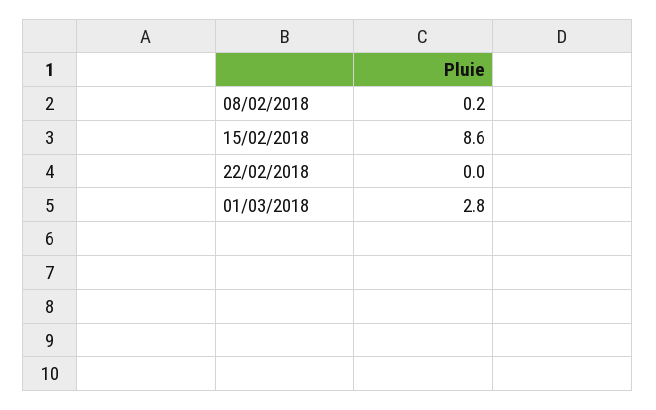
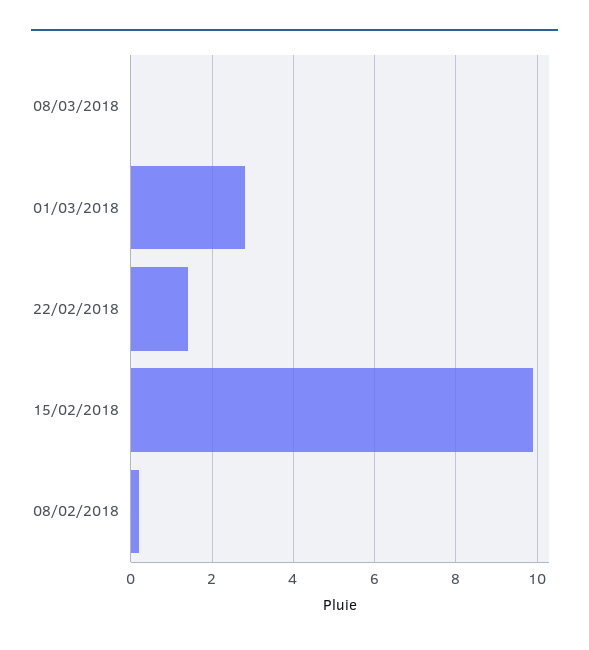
15/02/2018: 8.6 -> 10
22/02/2018: 0 -> 1.5
08/03/2018: none -> 0

